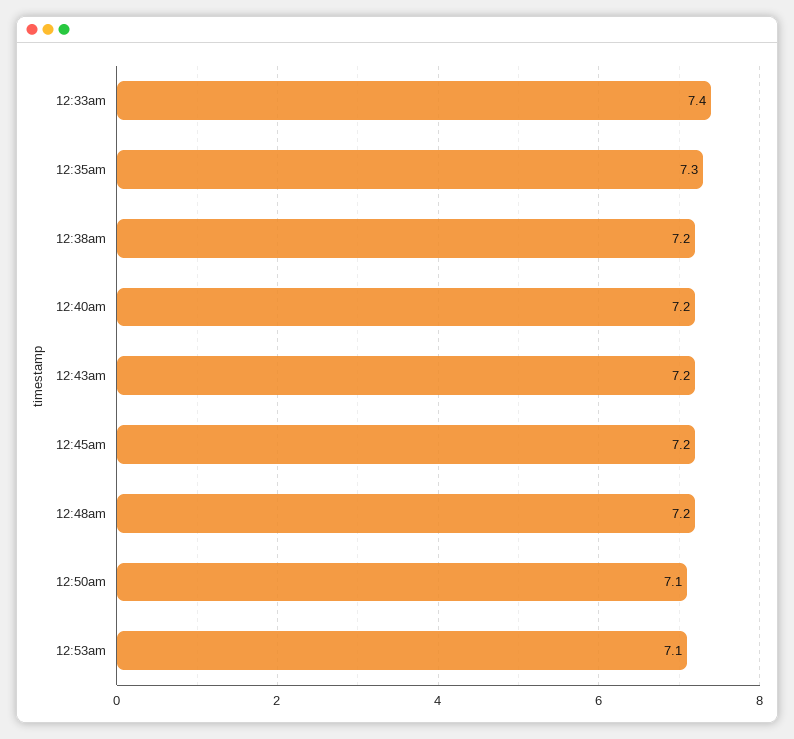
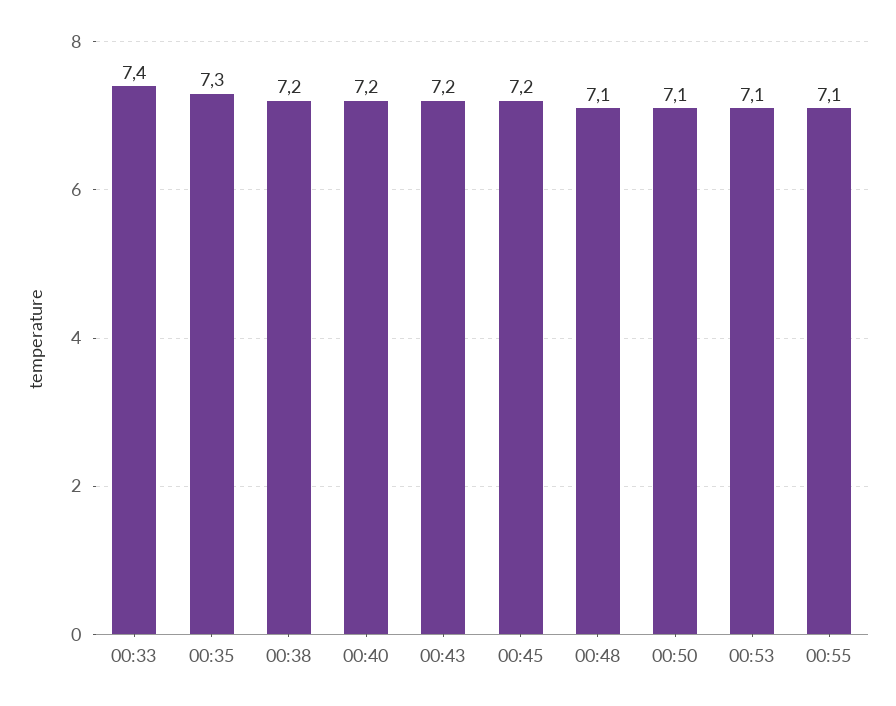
12:48am: 7.2 -> 7.1
00:55: none -> 7.1

